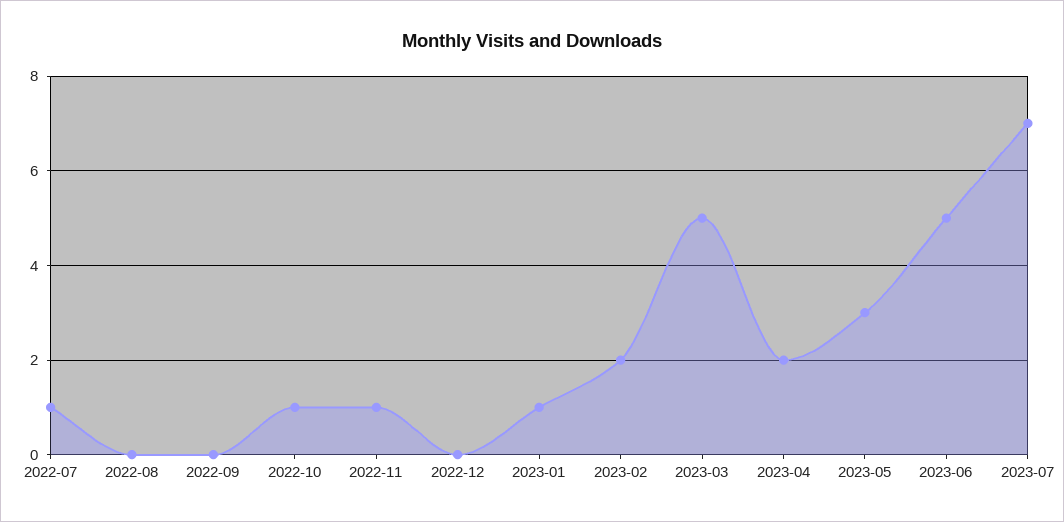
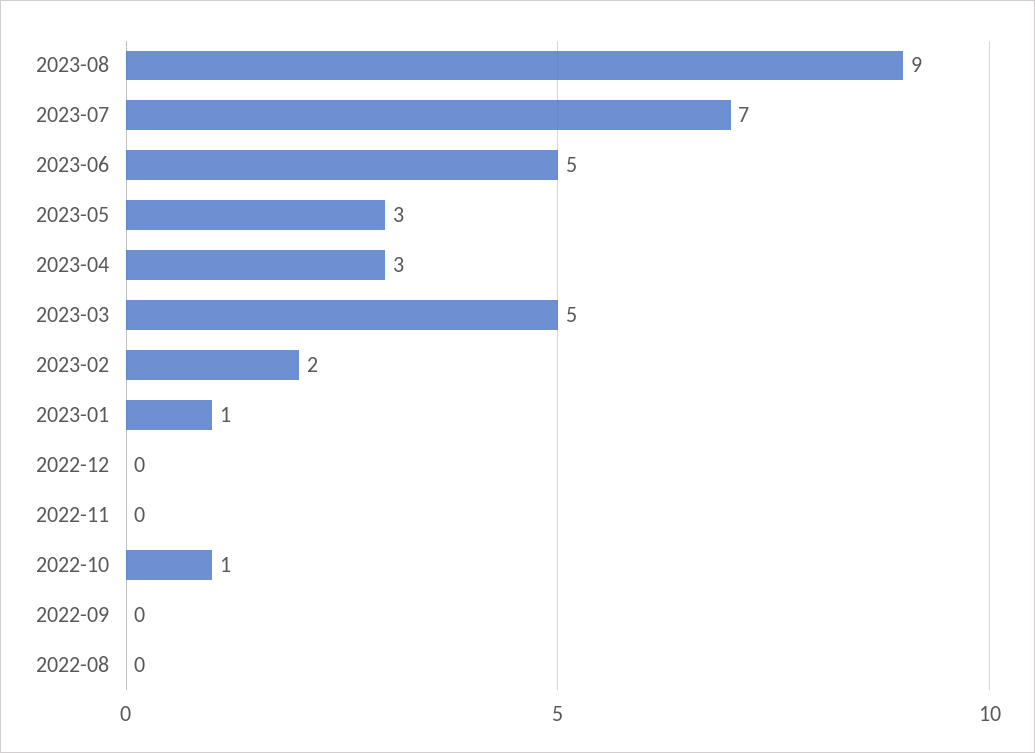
2022-07: 1 -> none
2022-11: 1 -> 0
2023-04: 2 -> 3
2023-08: none -> 9

